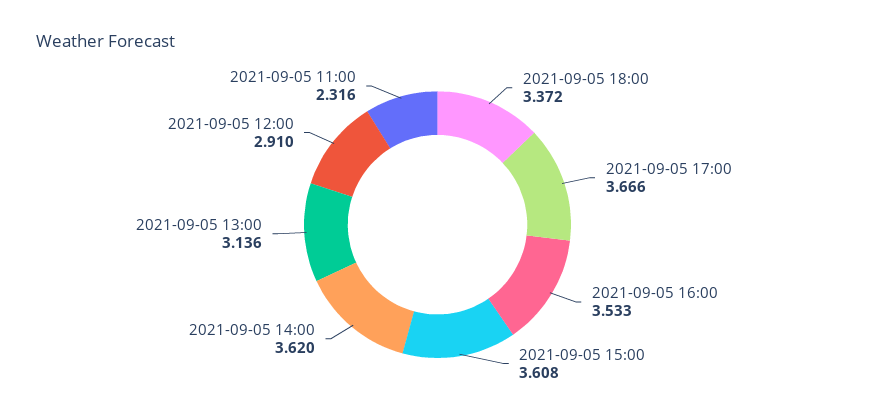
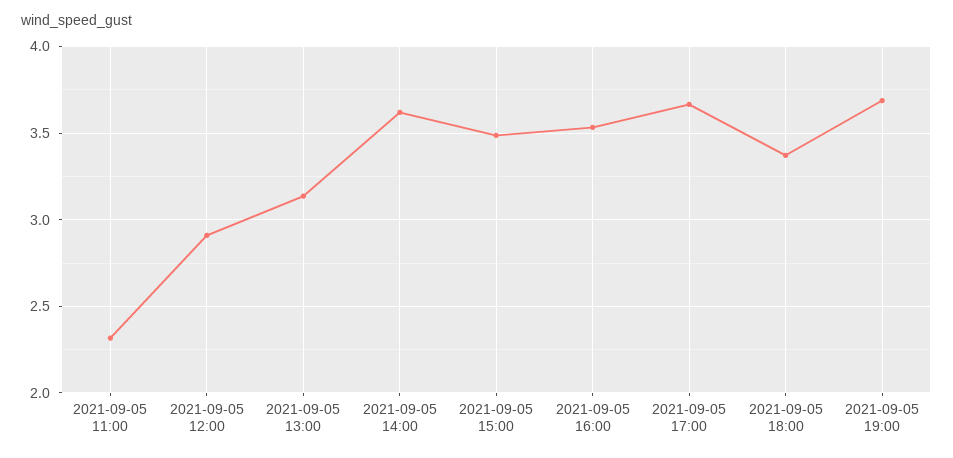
2021-09-05 15:00: 3.608 -> 3.5
2021-09-05 19:00: none -> 3.7

